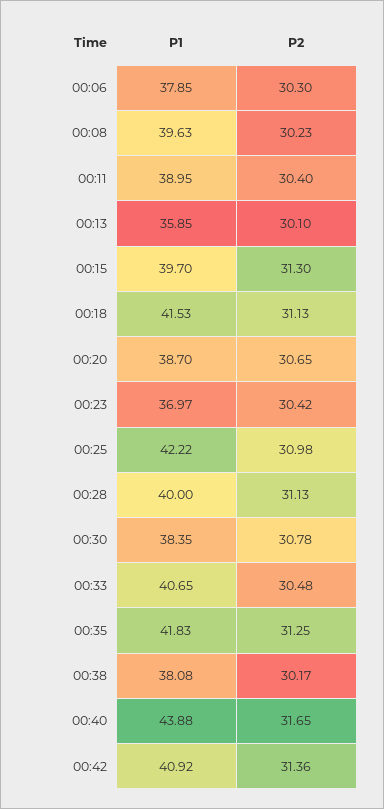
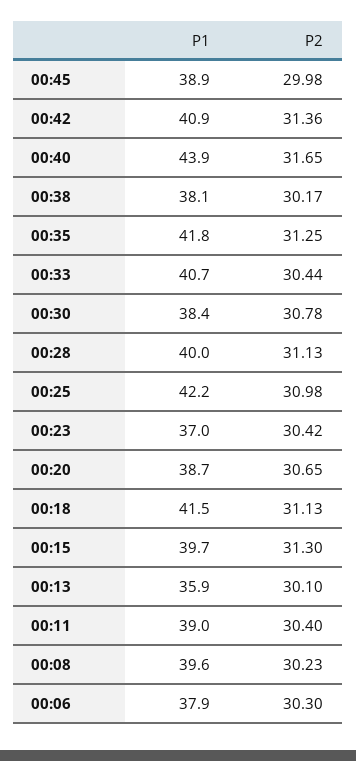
P2, 00:33: 30.48 -> 30.44
P1, 00:45: none -> 38.9
P2, 00:45: none -> 29.98

